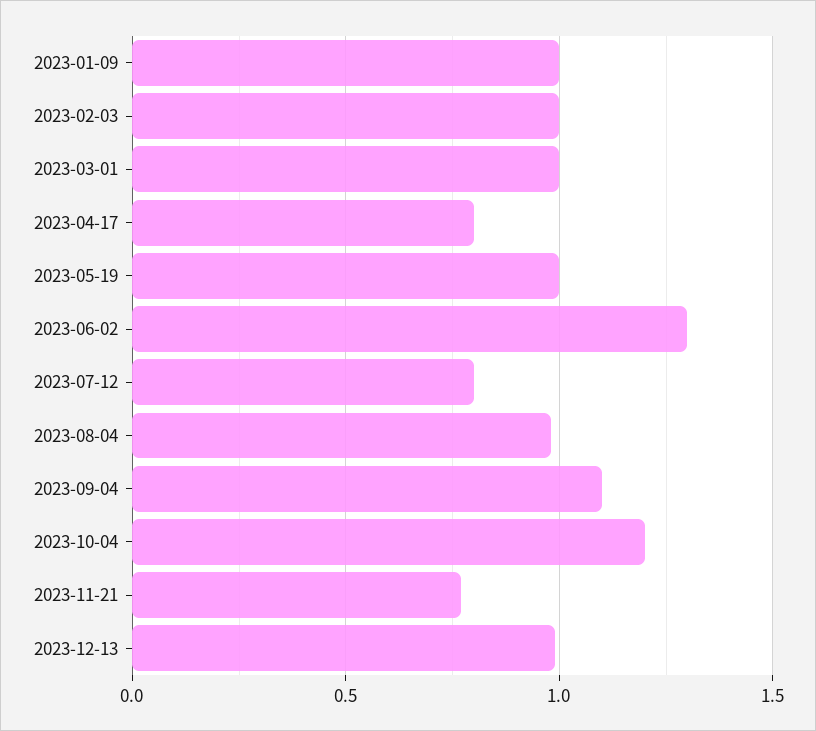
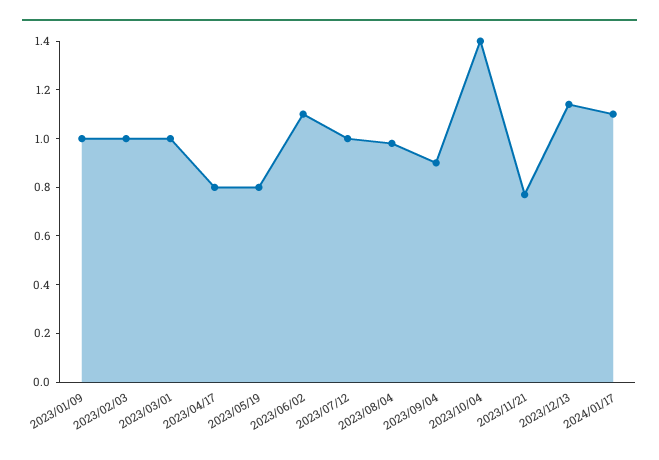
2023-05-19: 1 -> 0.8
2023-06-02: 1.3 -> 1.1
2023-07-12: 0.8 -> 1
2023-09-04: 1.1 -> 0.9
2023-10-04: 1.2 -> 1.4
2023-12-13: 1 -> 1.15
2024/01/17: none -> 1.1

